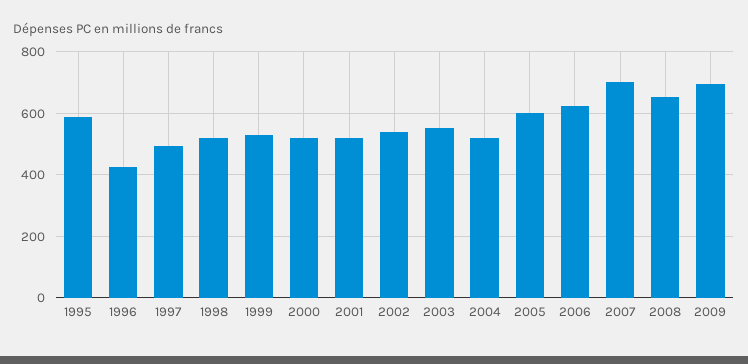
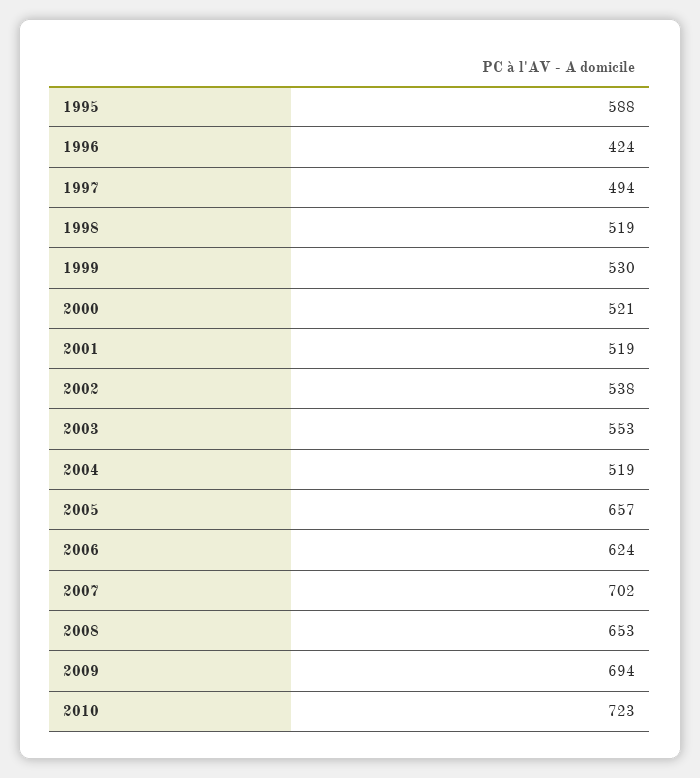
2005: 600 -> 657
2010: none -> 723

